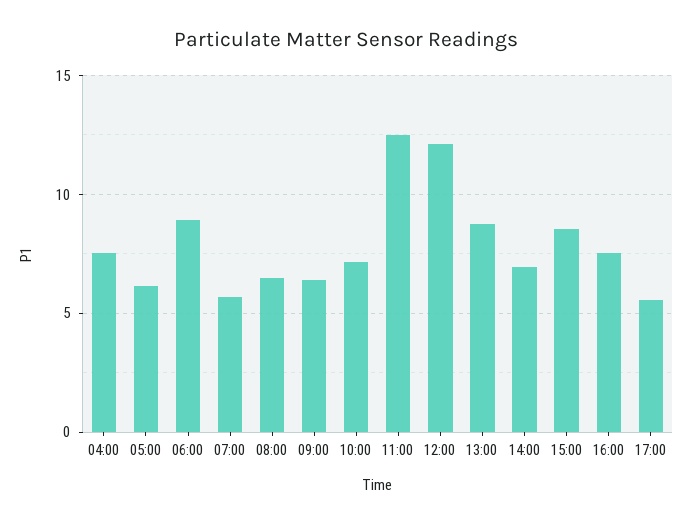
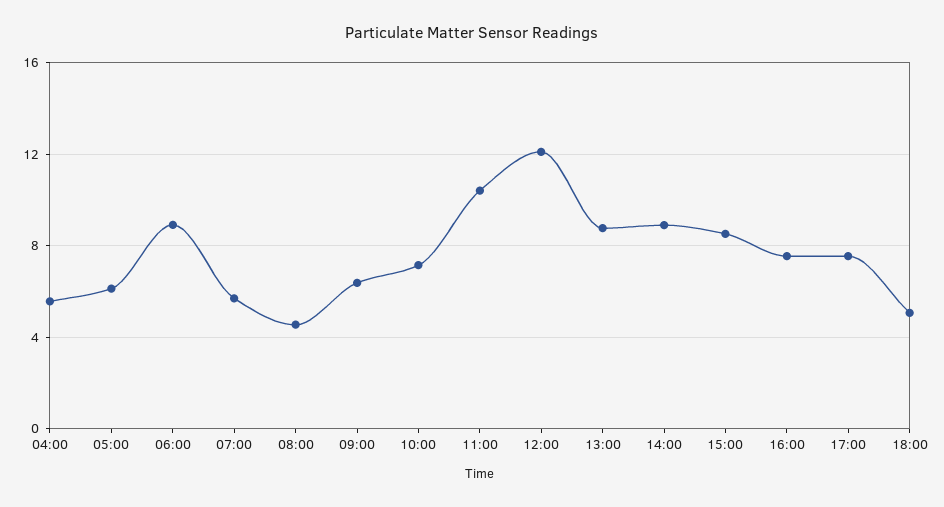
04:00: 7.5 -> 5.5
08:00: 6.5 -> 4.5
11:00: 12.5 -> 10.5
14:00: 7 -> 9
17:00: 5.5 -> 7.5
18:00: none -> 5

